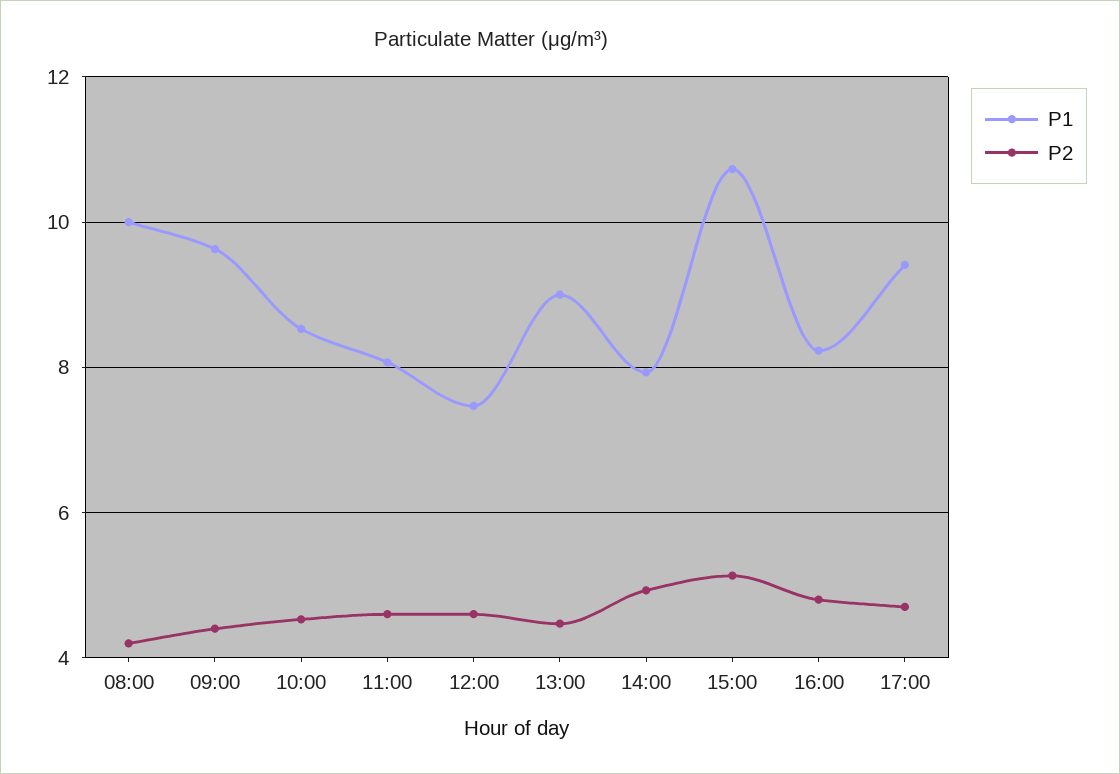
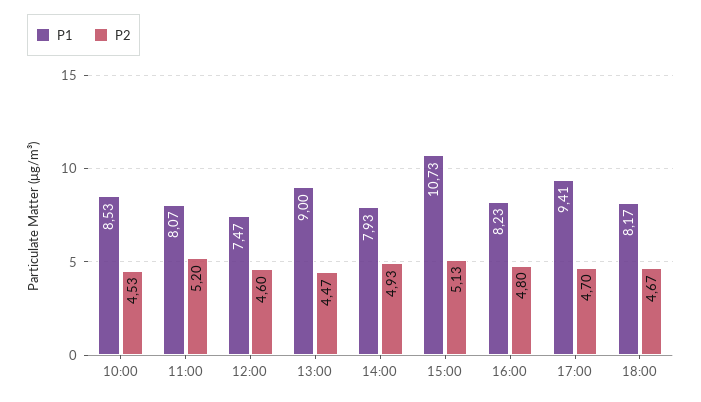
P1, 08:00: 10 -> none
P2, 08:00: 4.2 -> none
P1, 09:00: 9.6 -> none
P2, 09:00: 4.4 -> none
P2, 11:00: 4.6 -> 5.2
P1, 18:00: none -> 8.17
P2, 18:00: none -> 4.67

